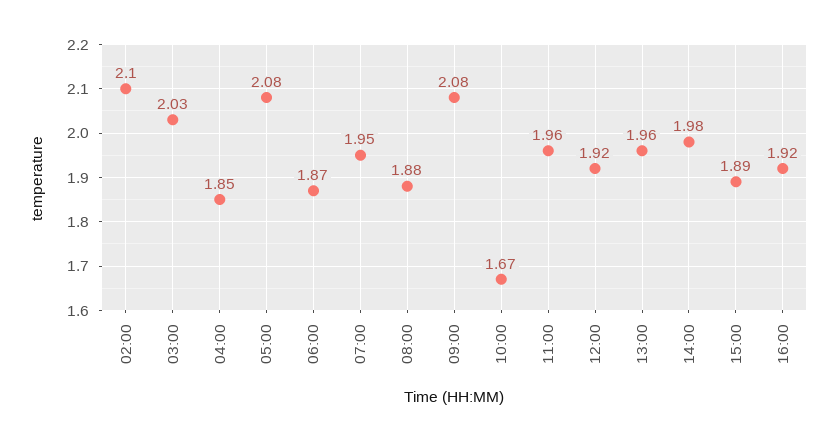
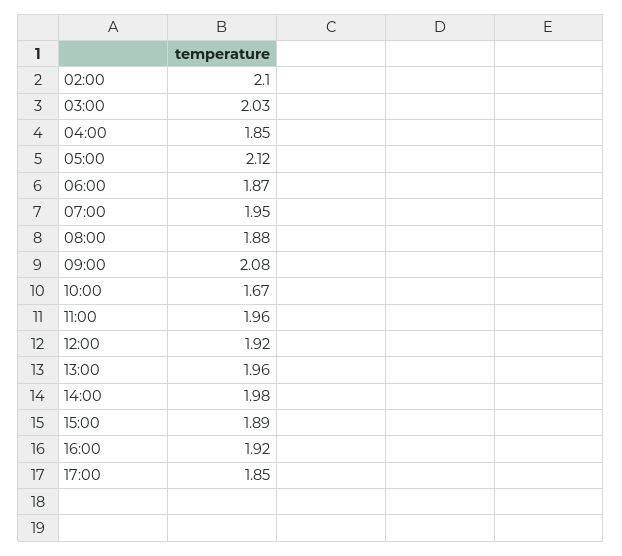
05:00: 2.08 -> 2.12
17:00: none -> 1.85

